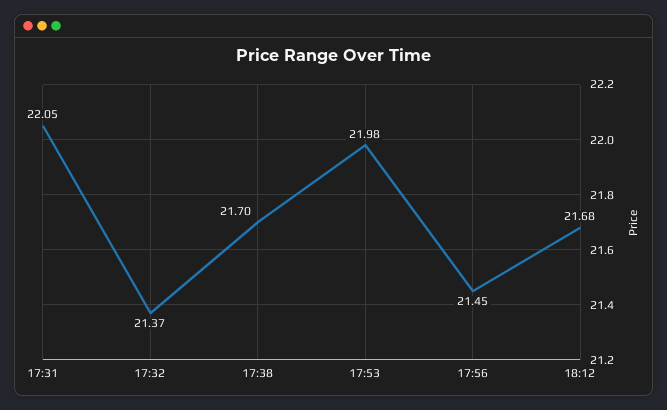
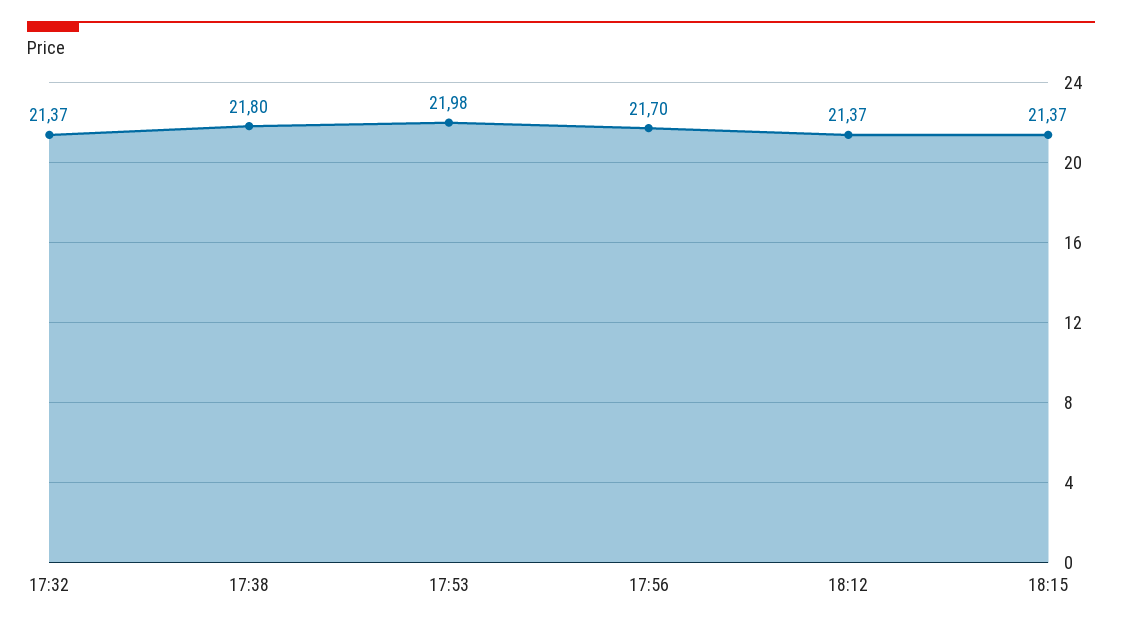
17:31: 22.05 -> none
17:38: 21.7 -> 21.8
17:56: 21.45 -> 21.7
18:12: 21.68 -> 21.37
18:15: none -> 21.37

